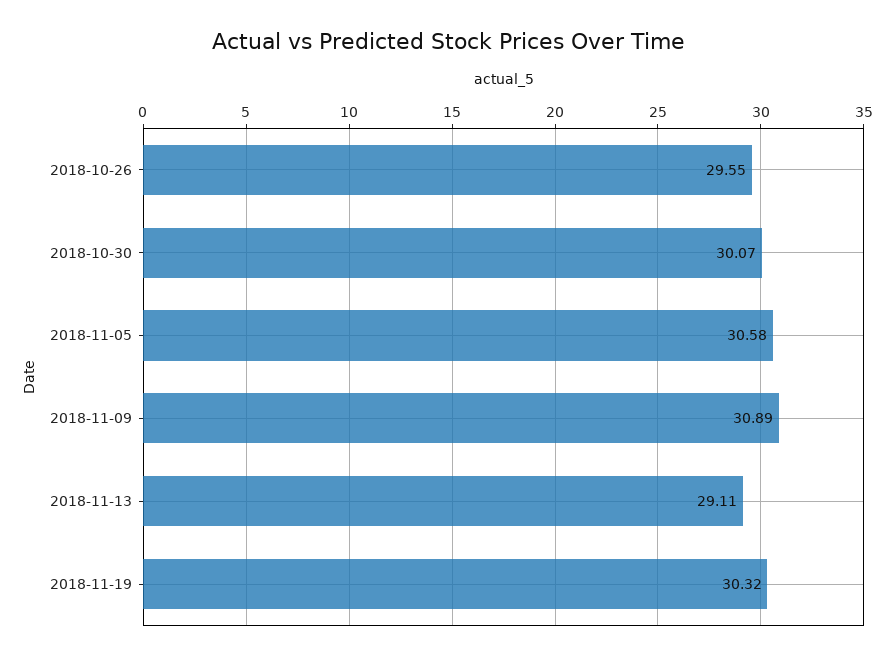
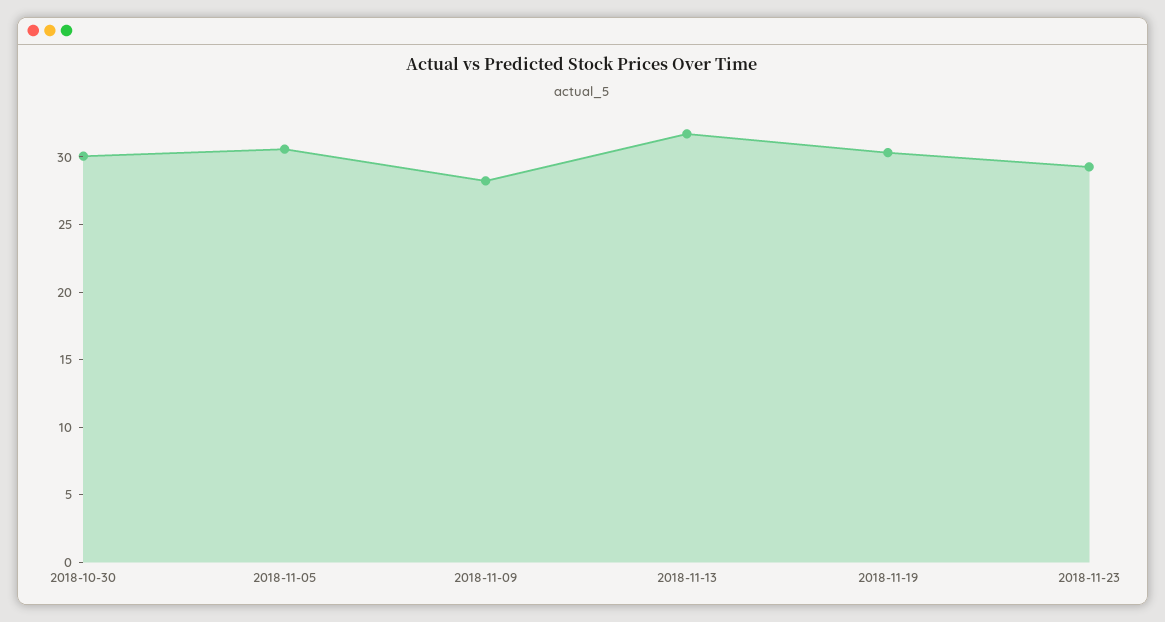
2018-10-26: 29.55 -> none
2018-11-09: 30.89 -> 28
2018-11-13: 29.11 -> 32
2018-11-23: none -> 29

